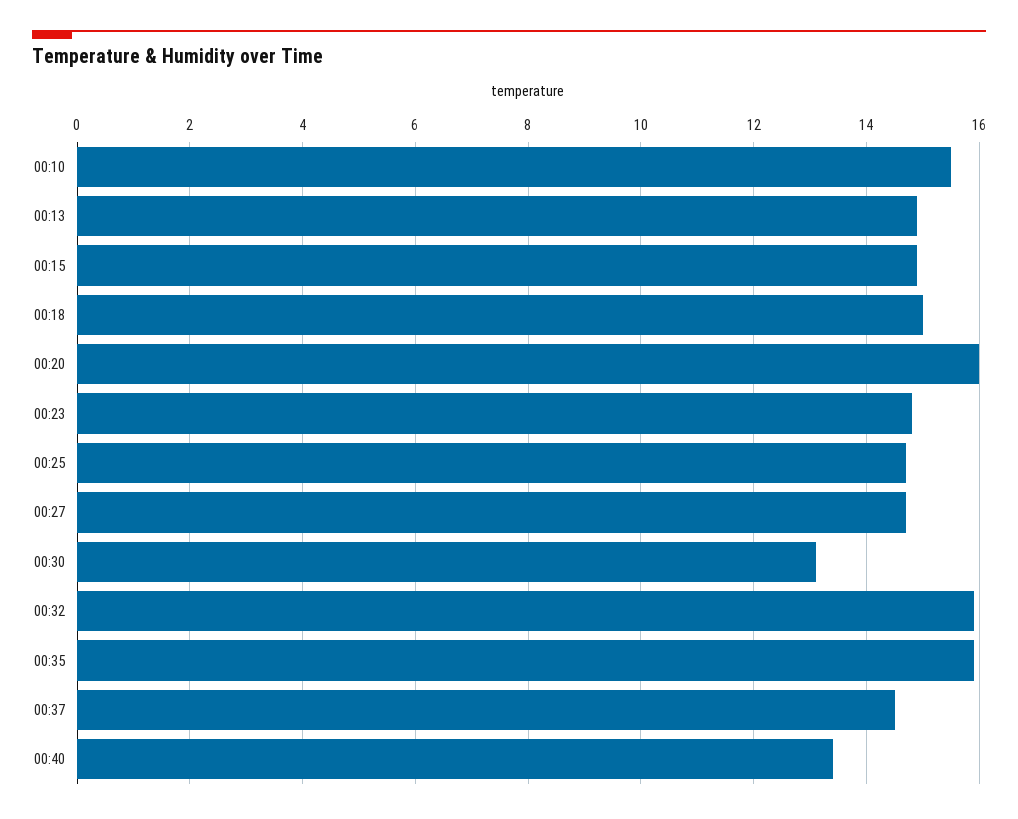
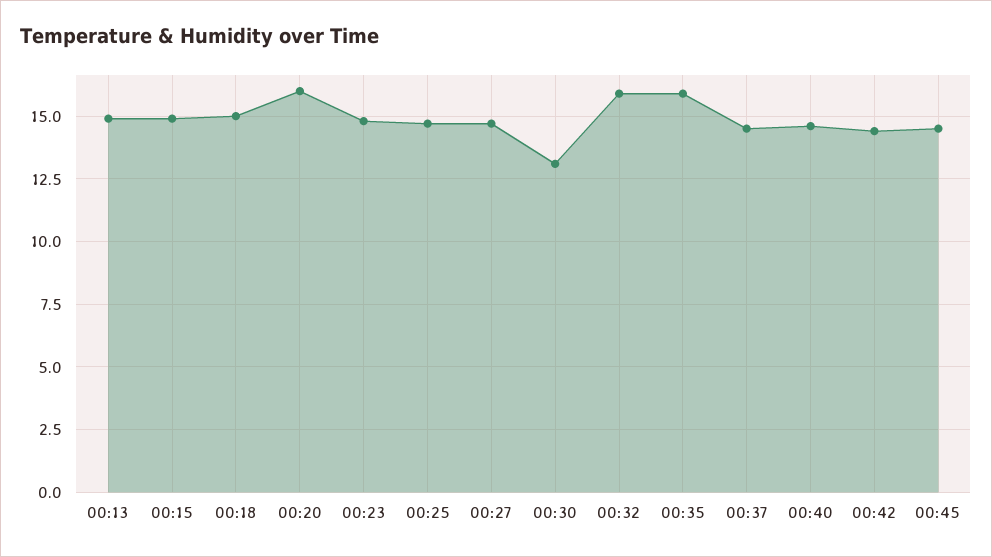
00:10: 15.5 -> none
00:40: 13.5 -> 14.5
00:42: none -> 14.5
00:45: none -> 14.5

